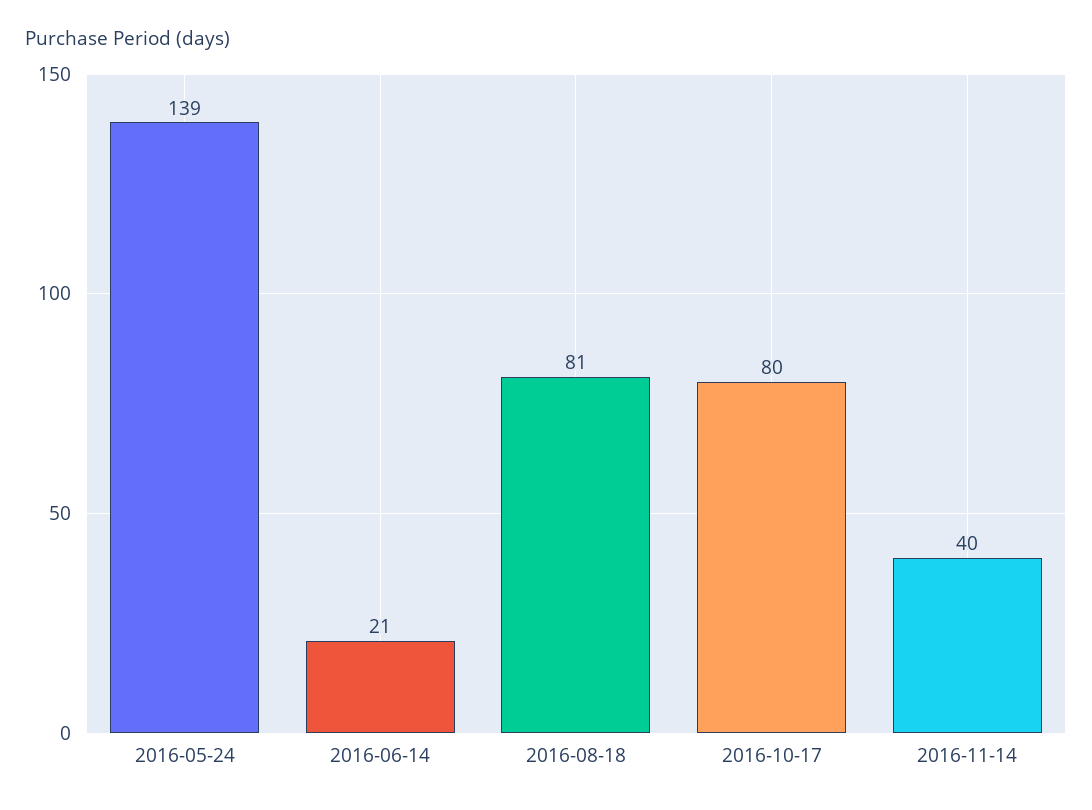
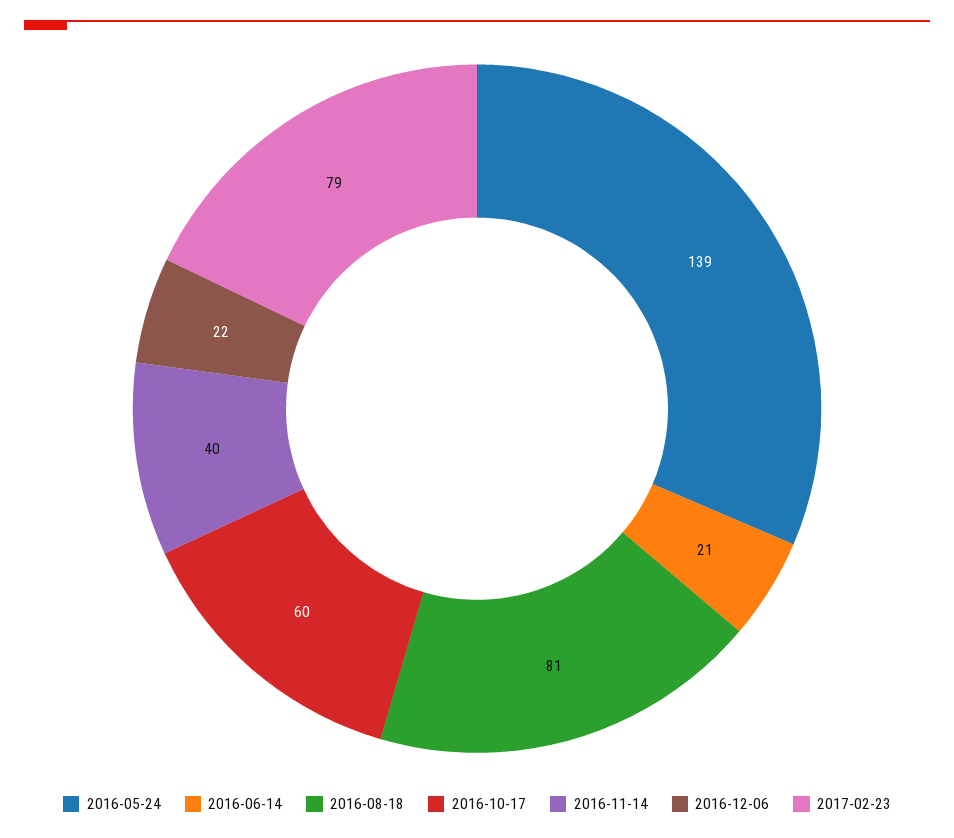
2016-10-17: 80 -> 60
2016-12-06: none -> 22
2017-02-23: none -> 79

